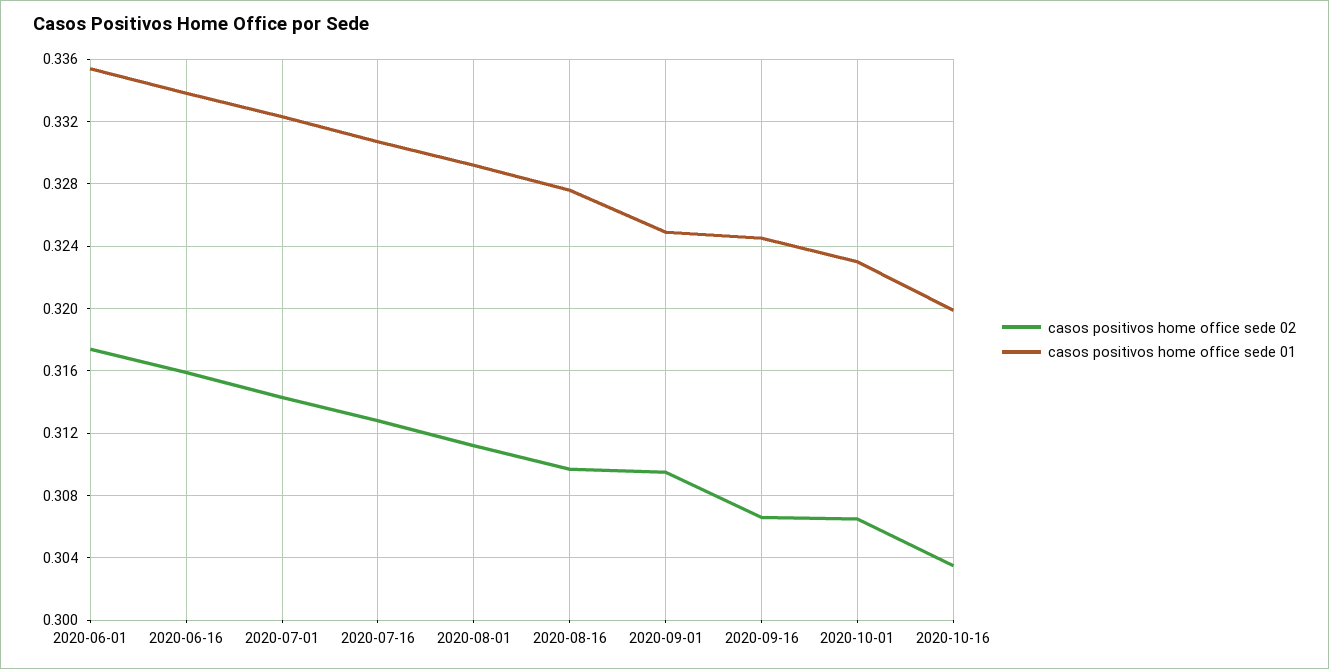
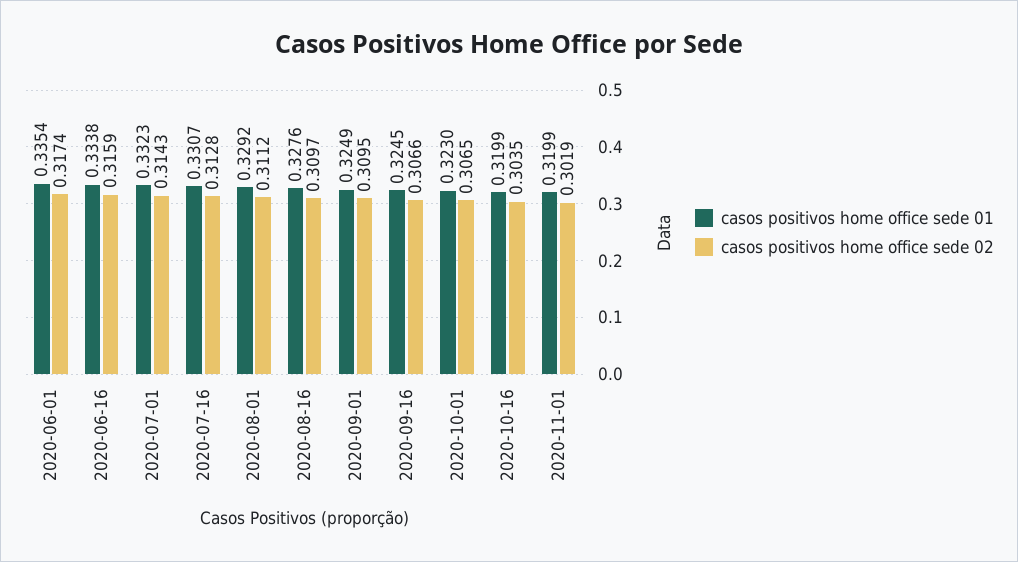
casos positivos home office sede 01, 2020-11-01: none -> 0.3199
casos positivos home office sede 02, 2020-11-01: none -> 0.3019

